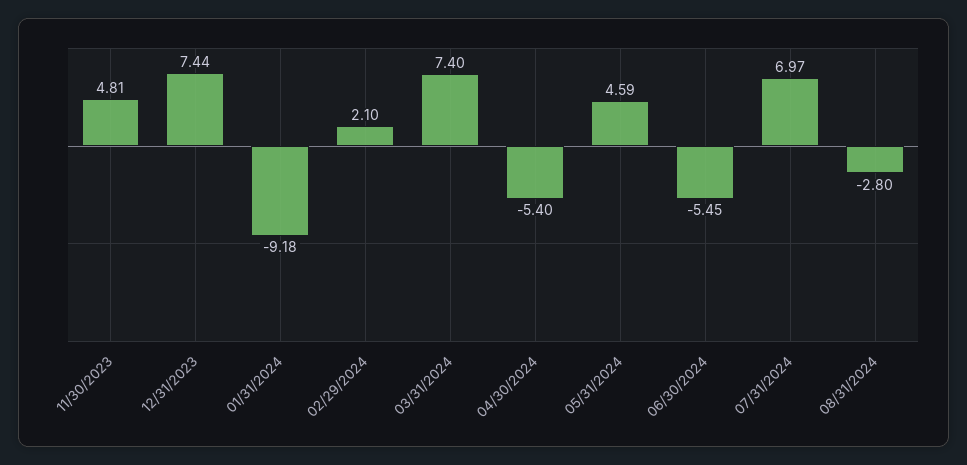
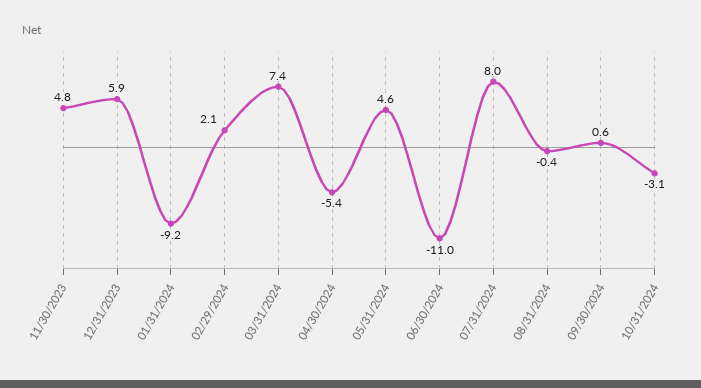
12/31/2023: 7.44 -> 5.9
06/30/2024: -5.45 -> -11
07/31/2024: 6.97 -> 8
08/31/2024: -2.8 -> -0.4
09/30/2024: none -> 0.6
10/31/2024: none -> -3.1

